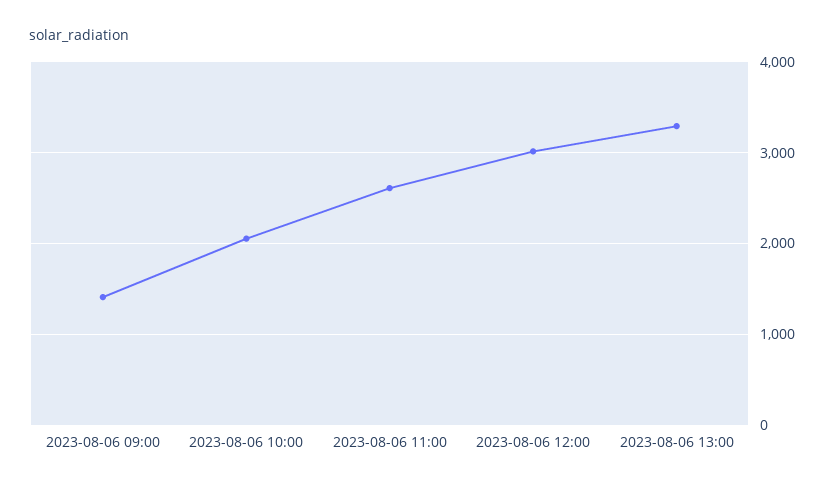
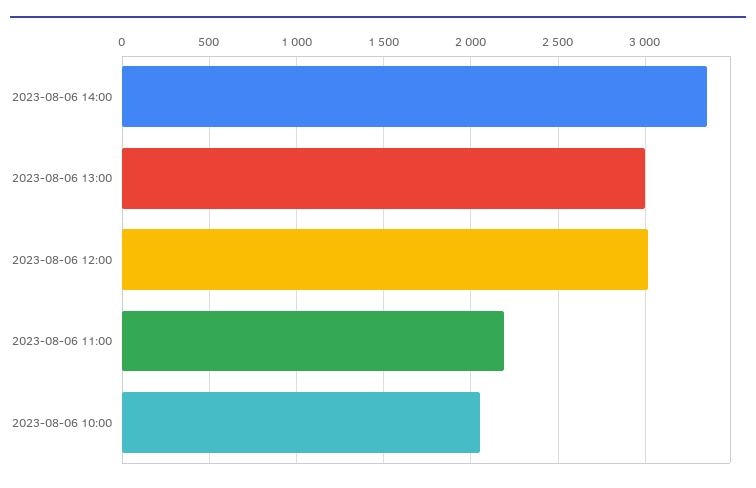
2023-08-06 09:00: 1400 -> none
2023-08-06 11:00: 2600 -> 2200
2023-08-06 13:00: 3300 -> 3000
2023-08-06 14:00: none -> 3350

